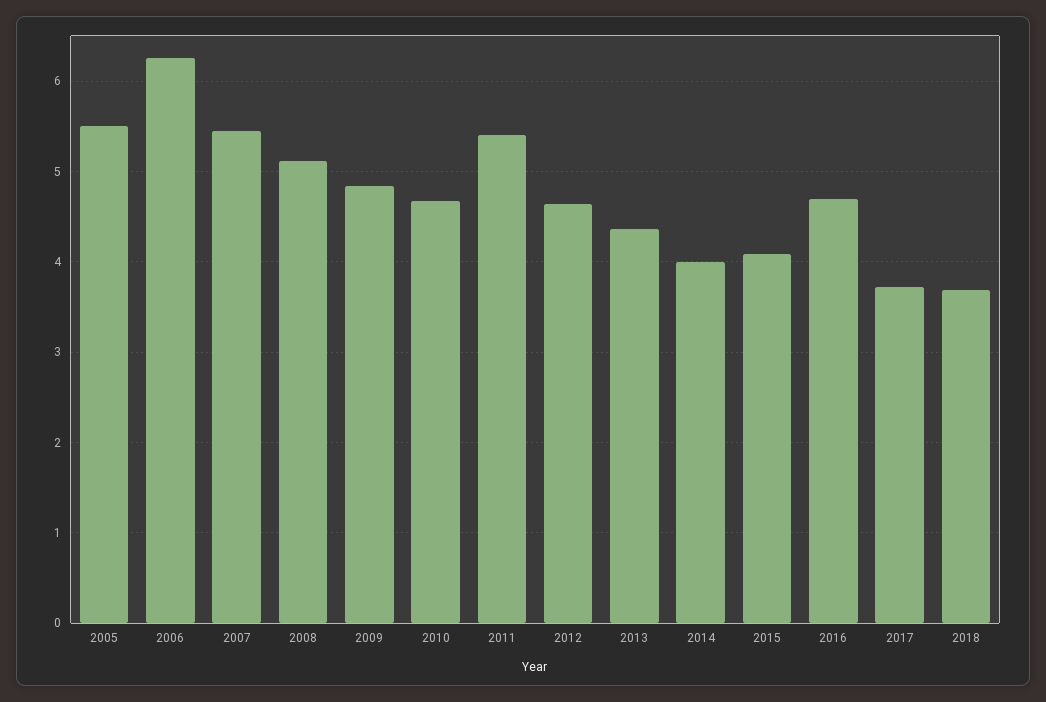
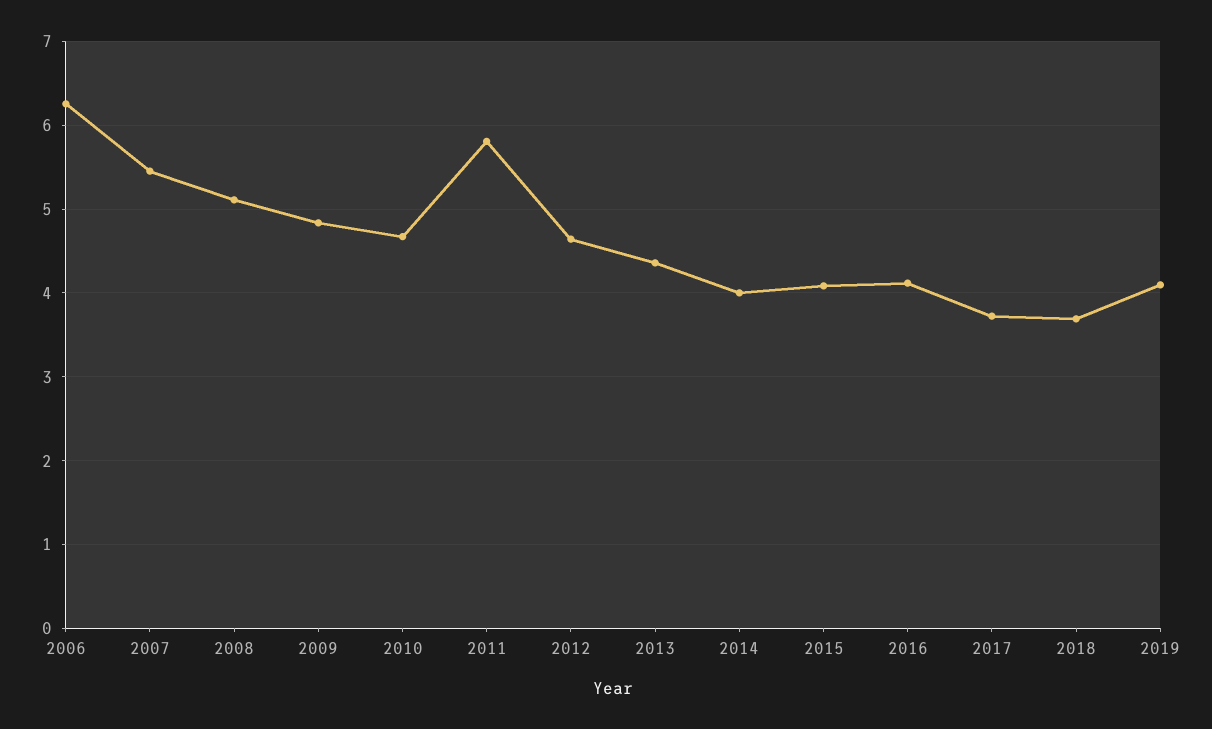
2005: 5.5 -> none
2011: 5.4 -> 5.8
2016: 4.7 -> 4.1
2019: none -> 4.1

